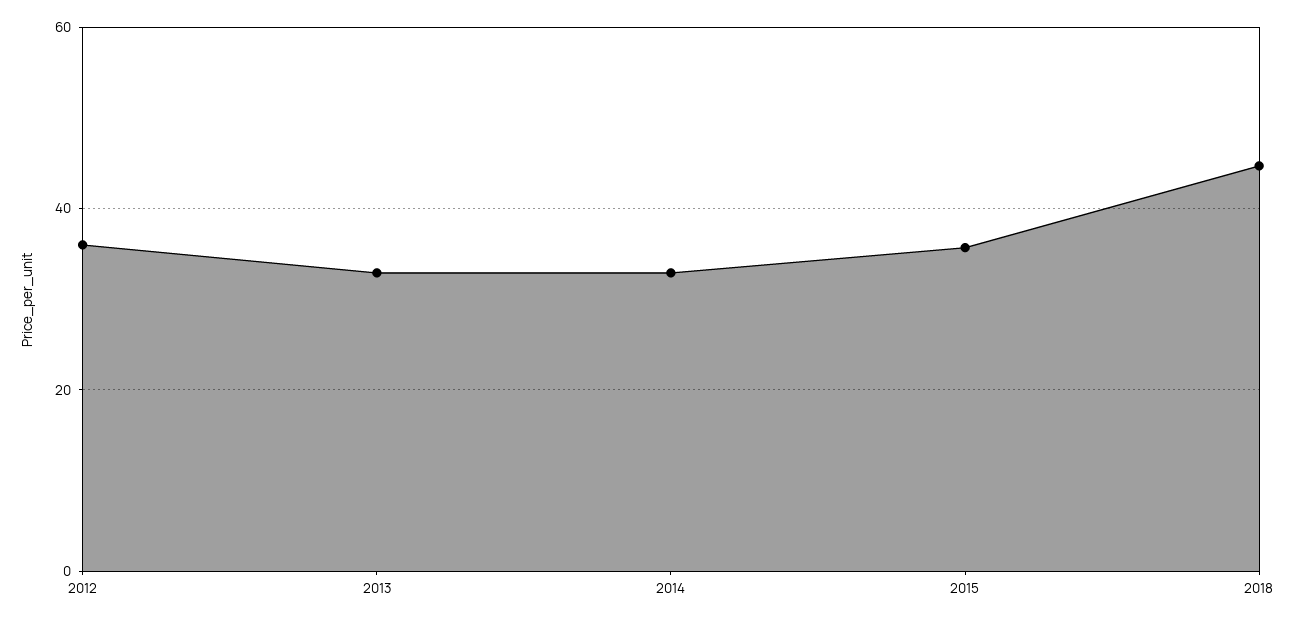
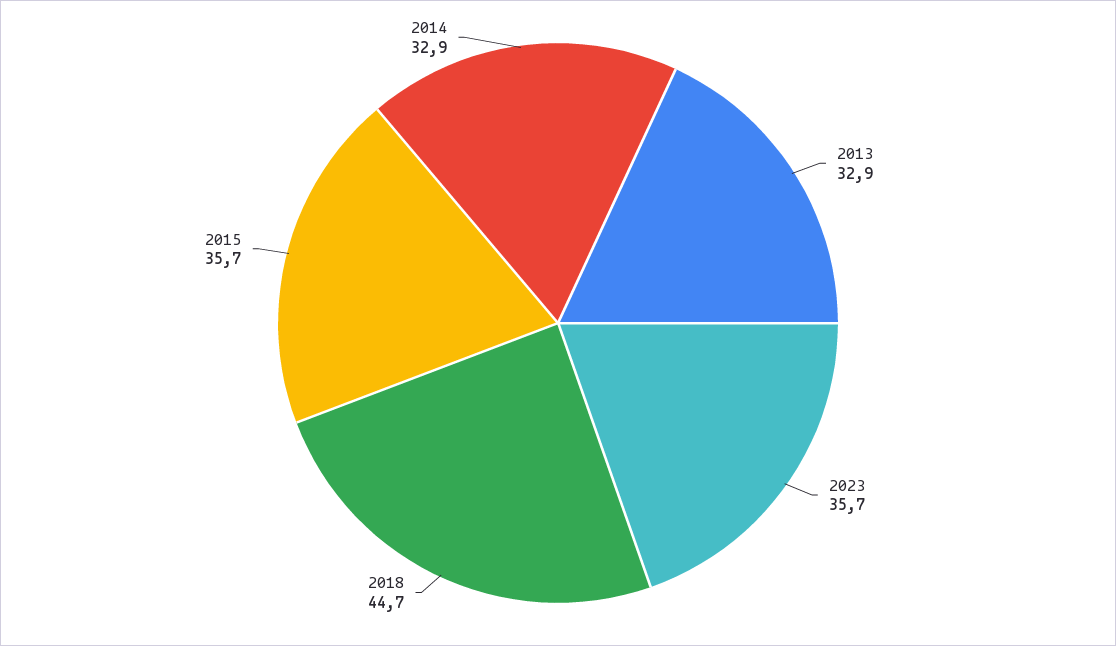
2012: 36 -> none
2023: none -> 35.7

